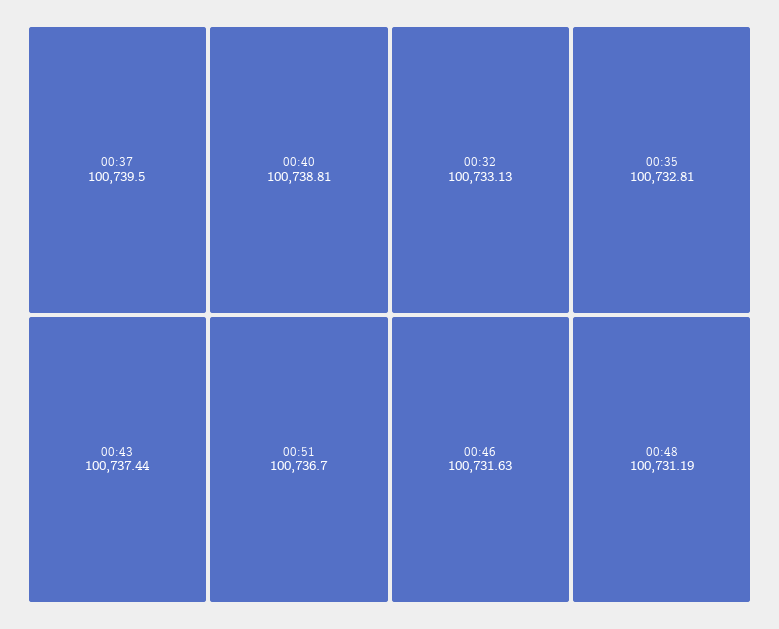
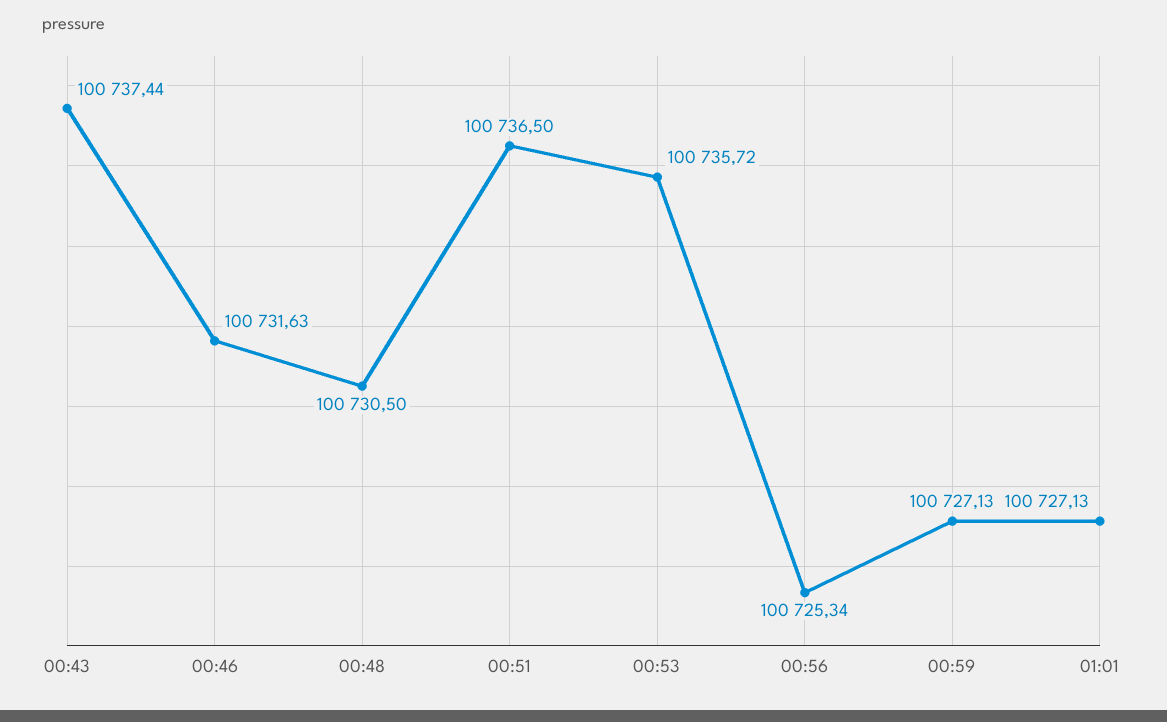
00:37: 100739.5 -> none
00:40: 100738.81 -> none
00:51: 100736.7 -> 100736.5
00:32: 100733.13 -> none
00:35: 100732.81 -> none
00:48: 100731.19 -> 100730.5
00:53: none -> 100735.72
00:56: none -> 100725.34
00:59: none -> 100727.13
01:01: none -> 100727.13

